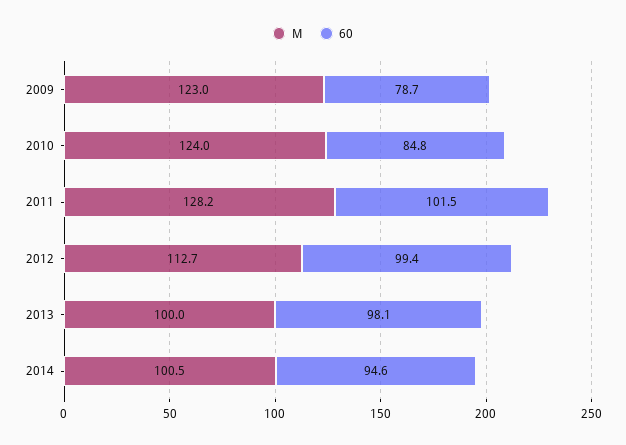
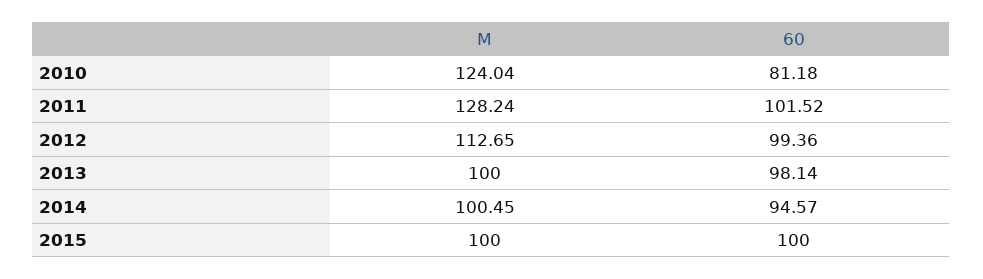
M, 2009: 123 -> none
60, 2009: 78.7 -> none
60, 2010: 84.8 -> 81.18
M, 2015: none -> 100
60, 2015: none -> 100

